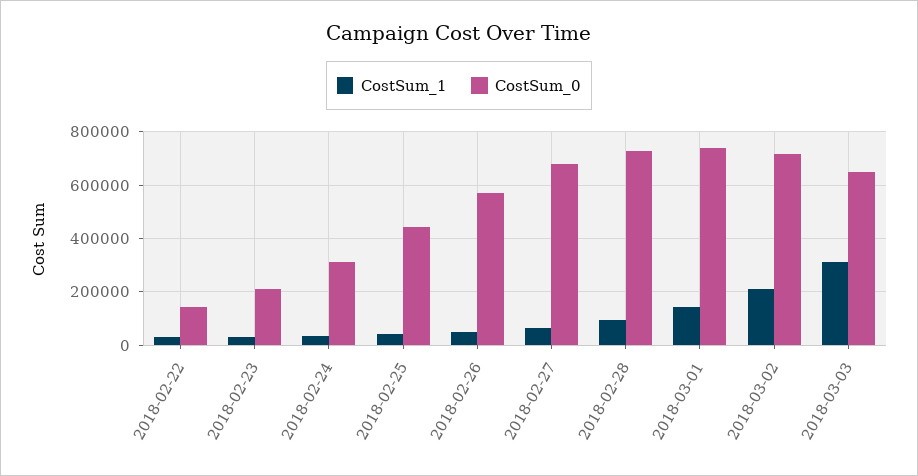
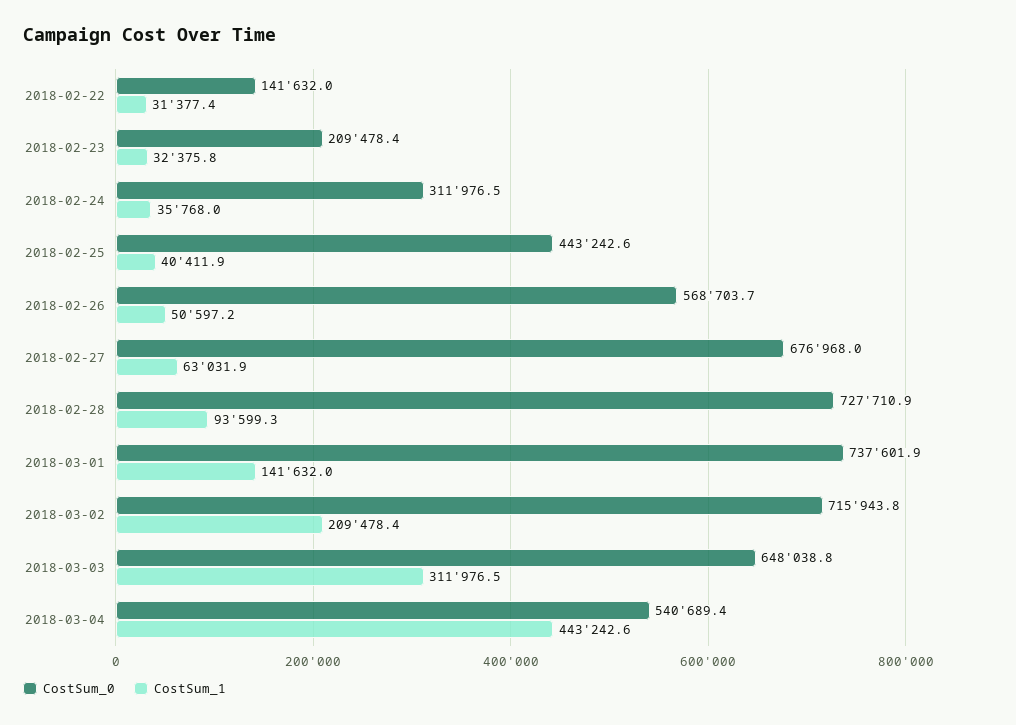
CostSum_0, 2018-03-04: none -> 540689.4
CostSum_1, 2018-03-04: none -> 443242.6

